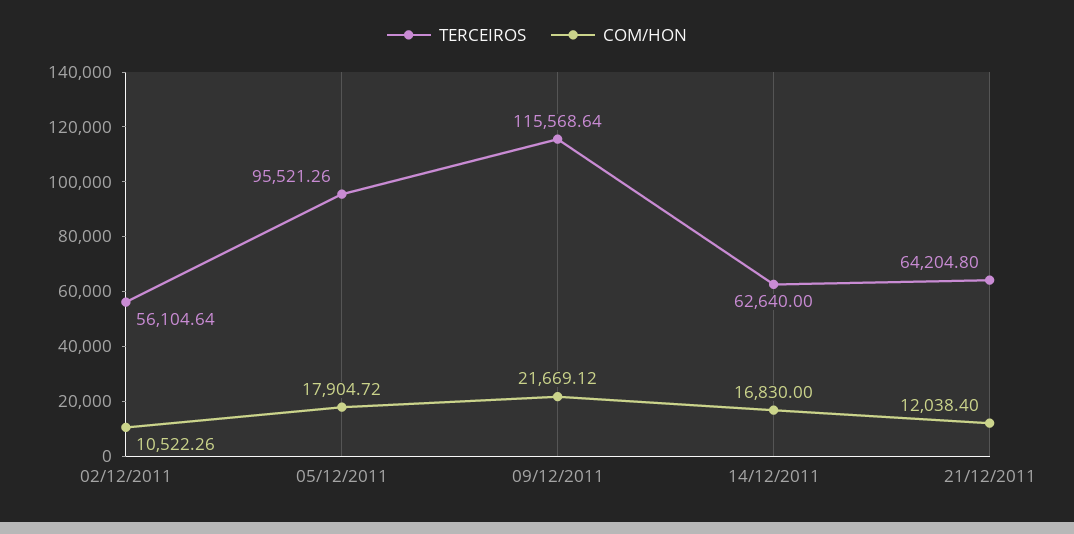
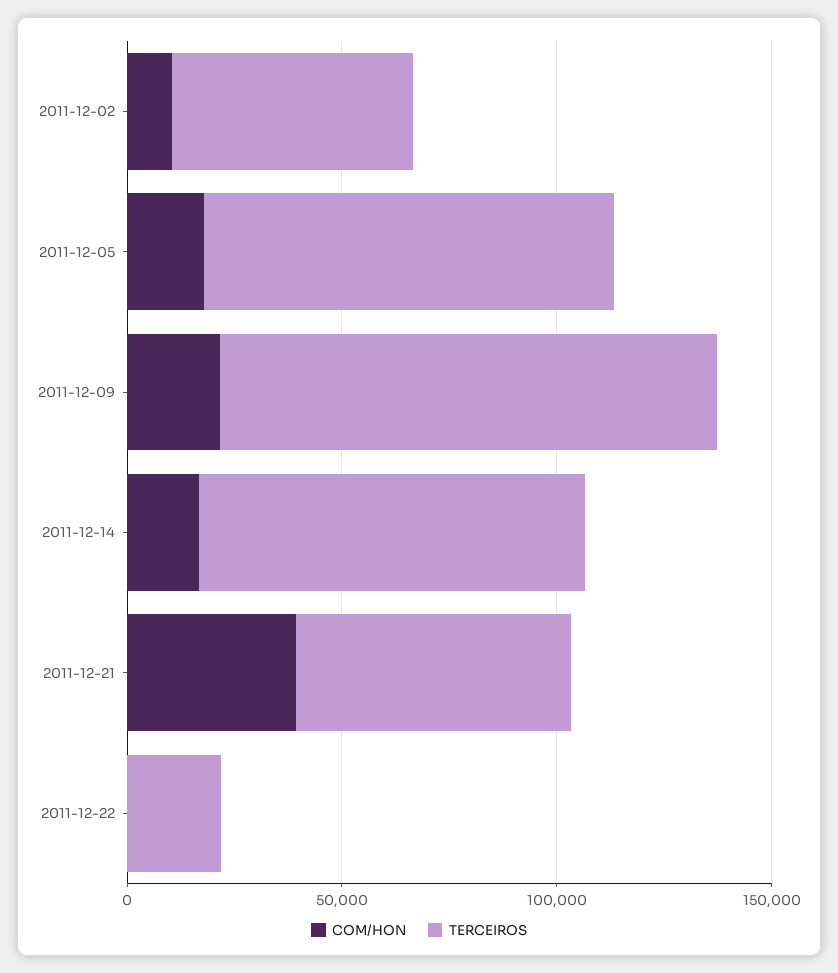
TERCEIROS, 14/12/2011: 62640 -> 90000
COM/HON, 21/12/2011: 12038.4 -> 40000
COM/HON, 2011-12-22: none -> 0
TERCEIROS, 2011-12-22: none -> 20000

